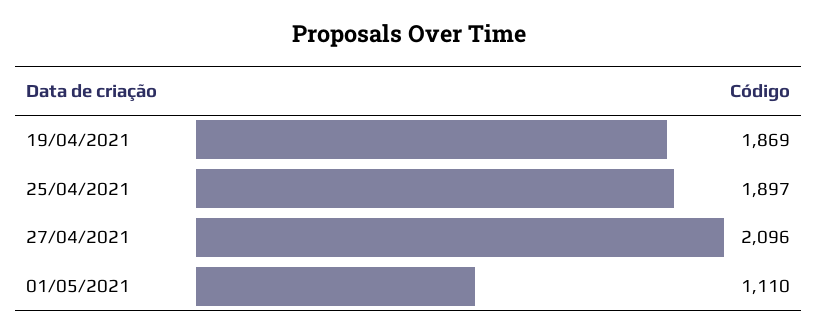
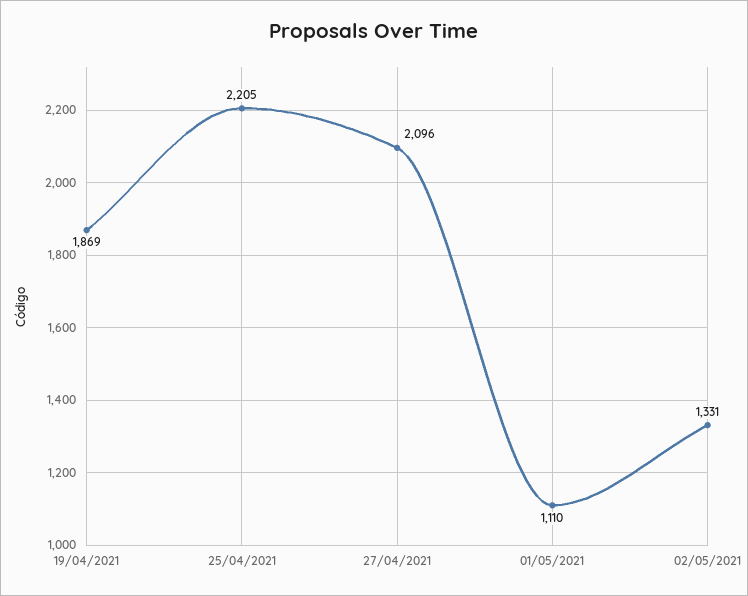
25/04/2021: 1897 -> 2205
02/05/2021: none -> 1331

